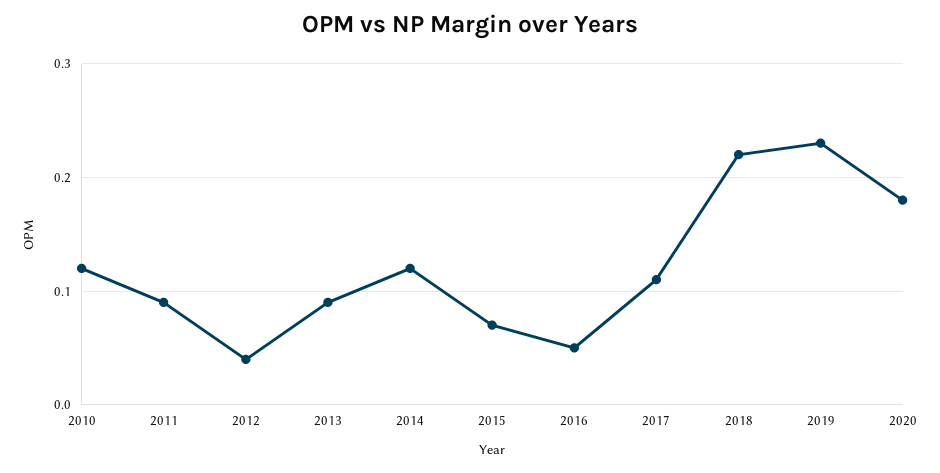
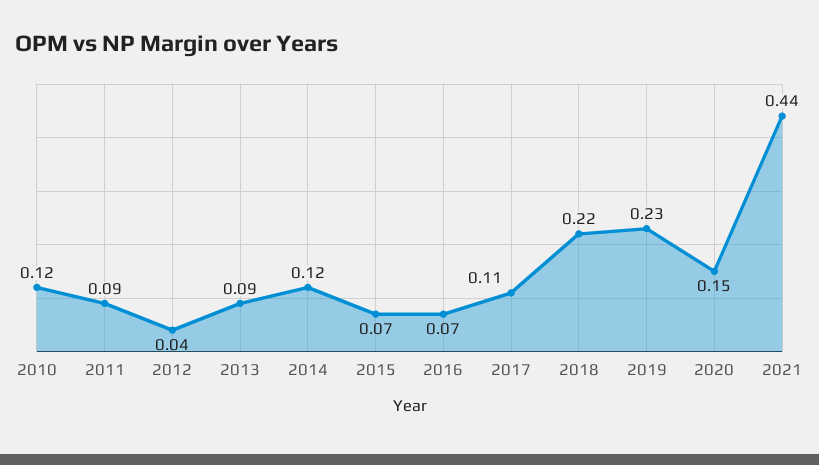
2016: 0.05 -> 0.07
2020: 0.18 -> 0.15
2021: none -> 0.44

